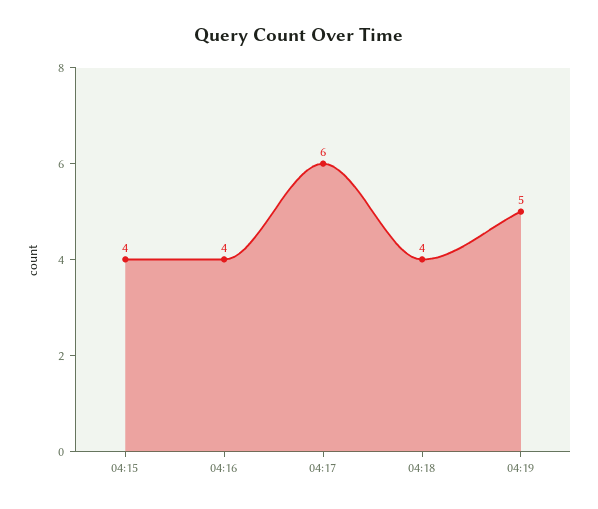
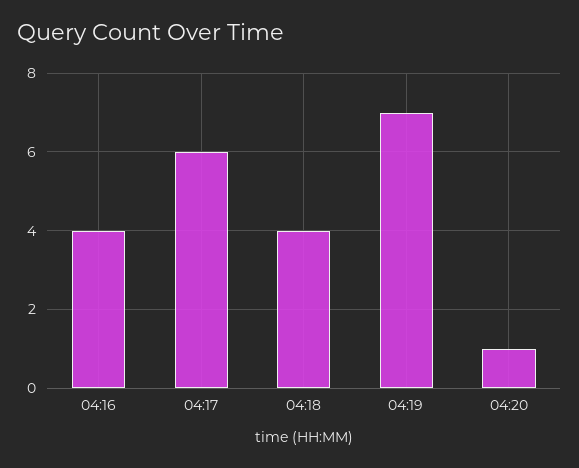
04:15: 4 -> none
04:19: 5 -> 7
04:20: none -> 1

